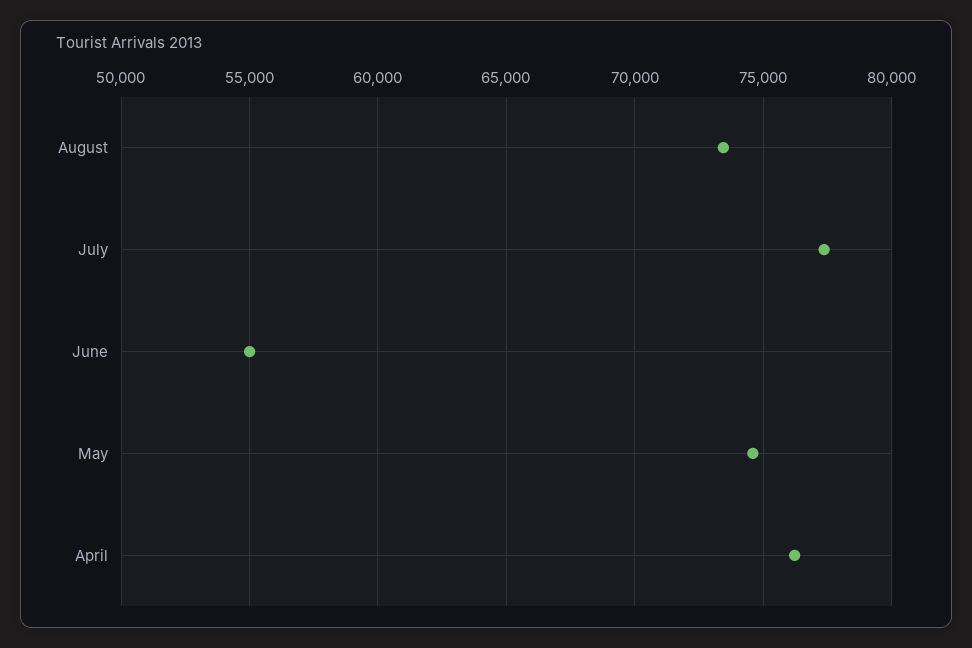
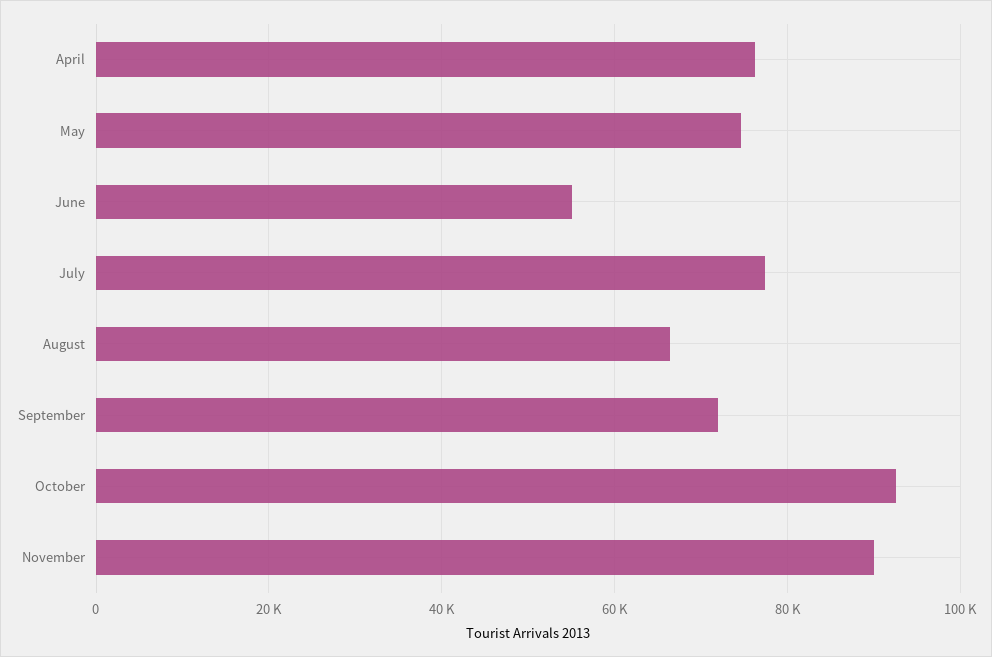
August: 73500 -> 66000
September: none -> 72000
October: none -> 92000
November: none -> 90000

